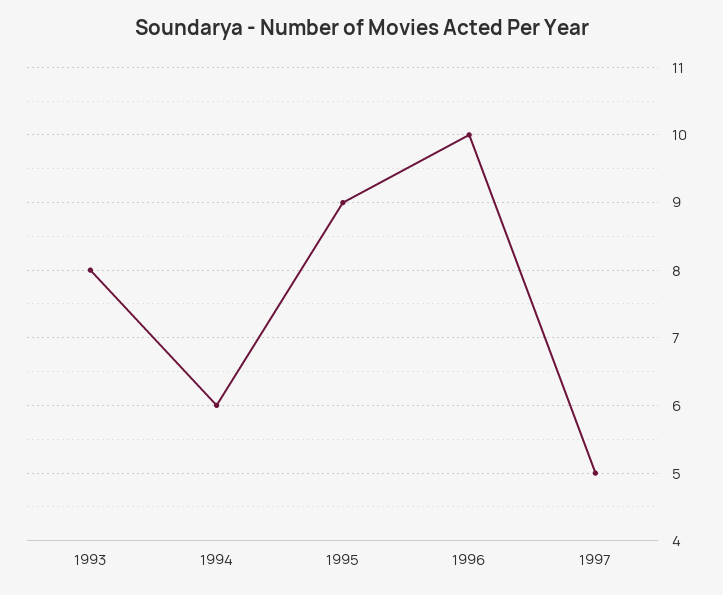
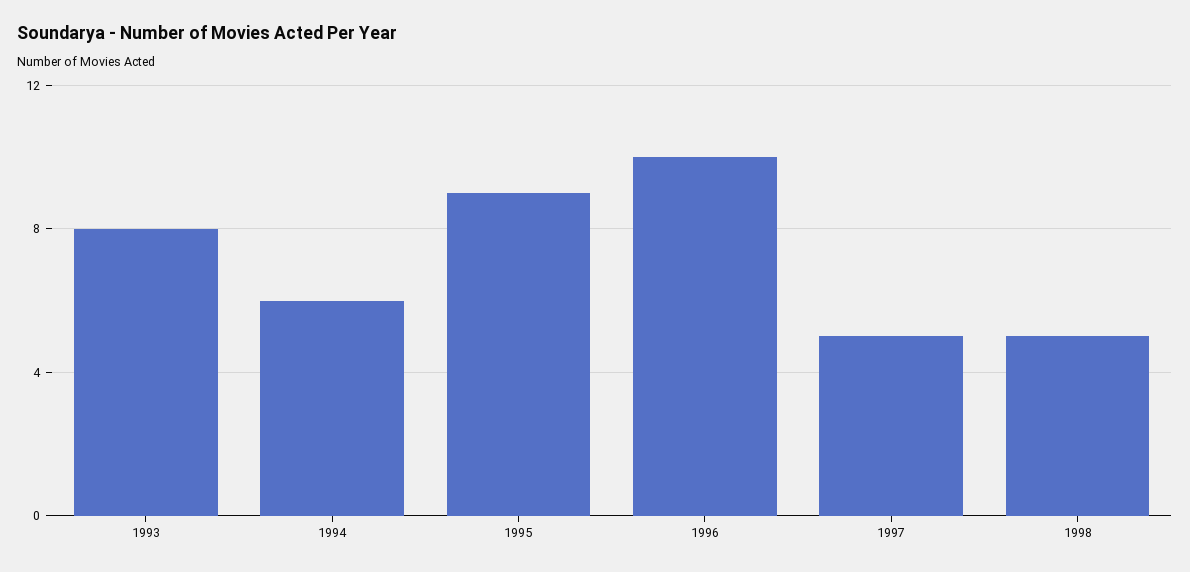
1998: none -> 5

